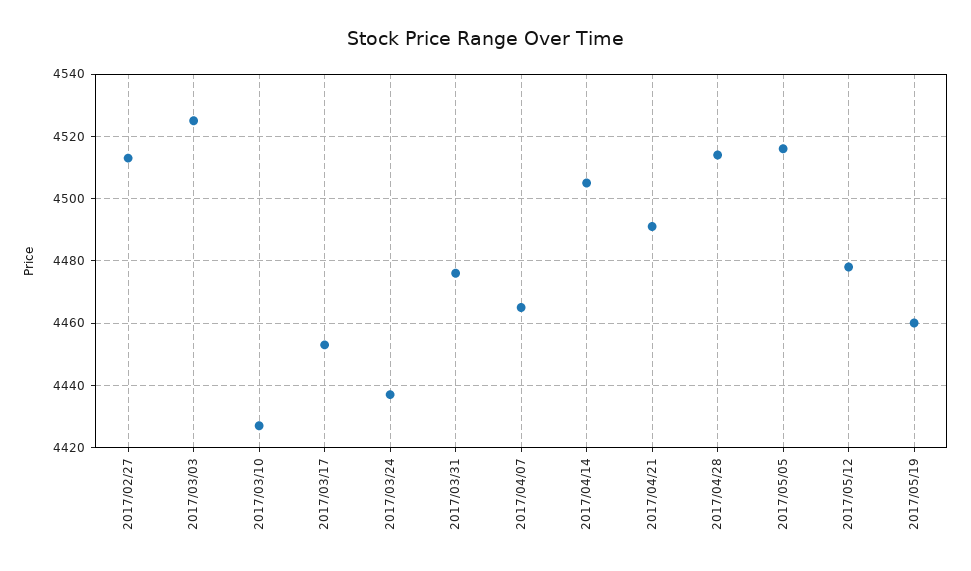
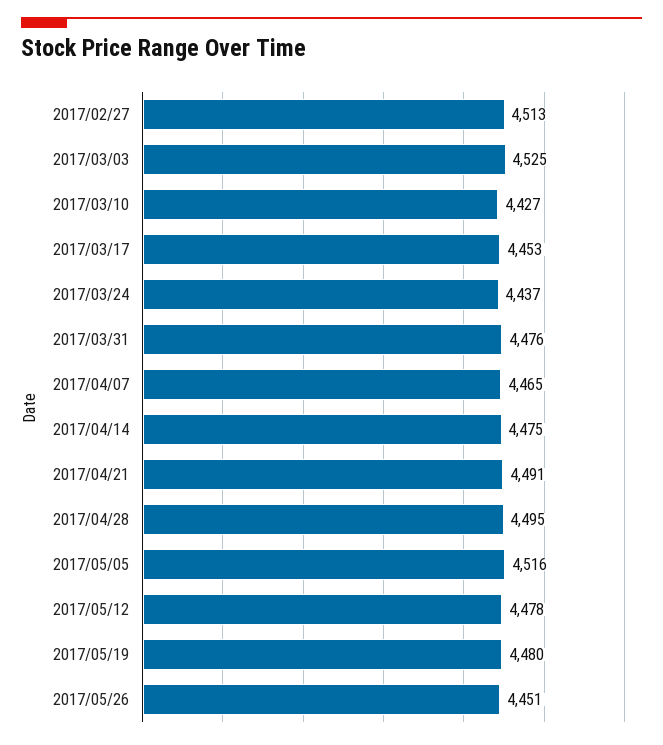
2017/04/14: 4505 -> 4475
2017/04/28: 4515 -> 4495
2017/05/19: 4460 -> 4480
2017/05/26: none -> 4451

